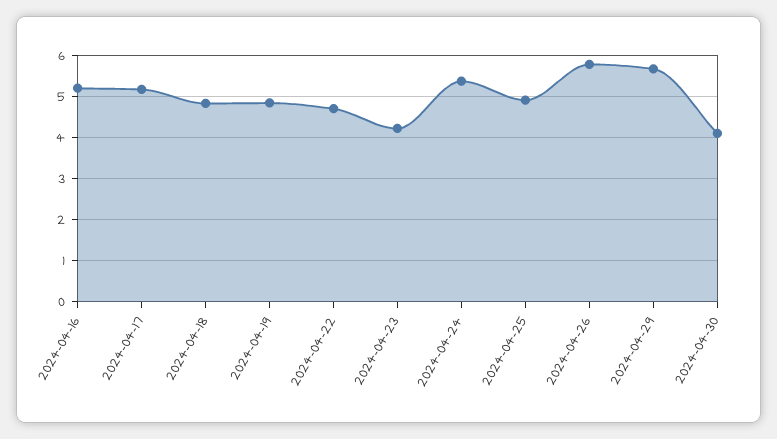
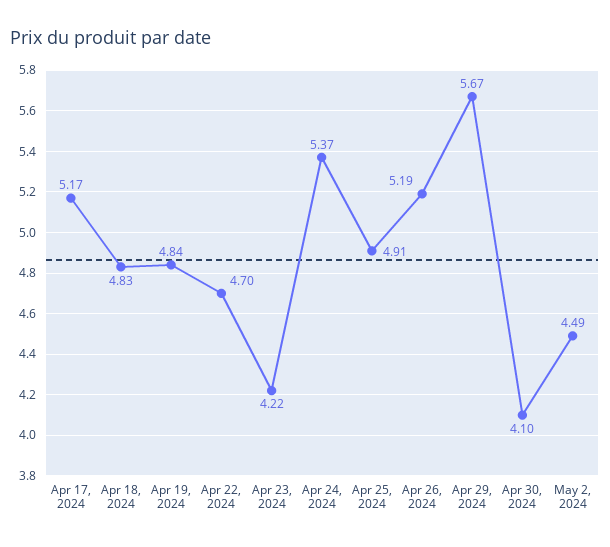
2024-04-16: 5.2 -> none
2024-04-26: 5.8 -> 5.19
May 2, 2024: none -> 4.49

